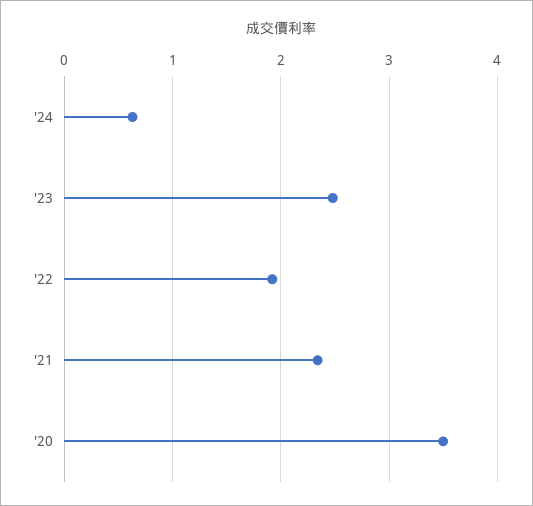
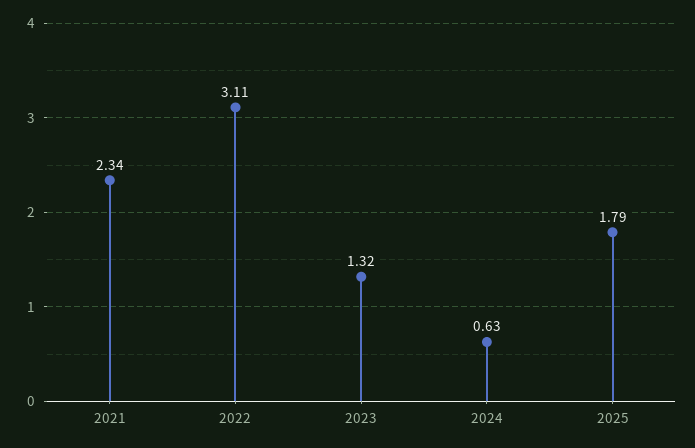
'23: 2.5 -> 1.32
'22: 1.9 -> 3.11
'20: 3.5 -> none
2025: none -> 1.79

